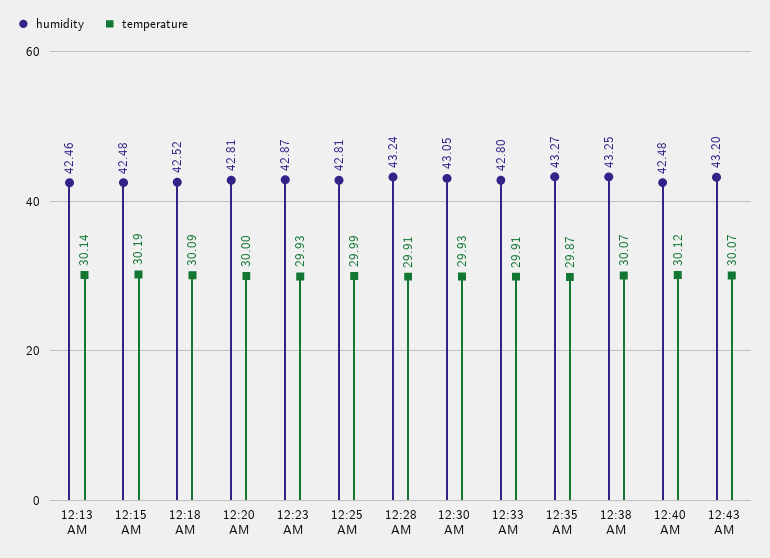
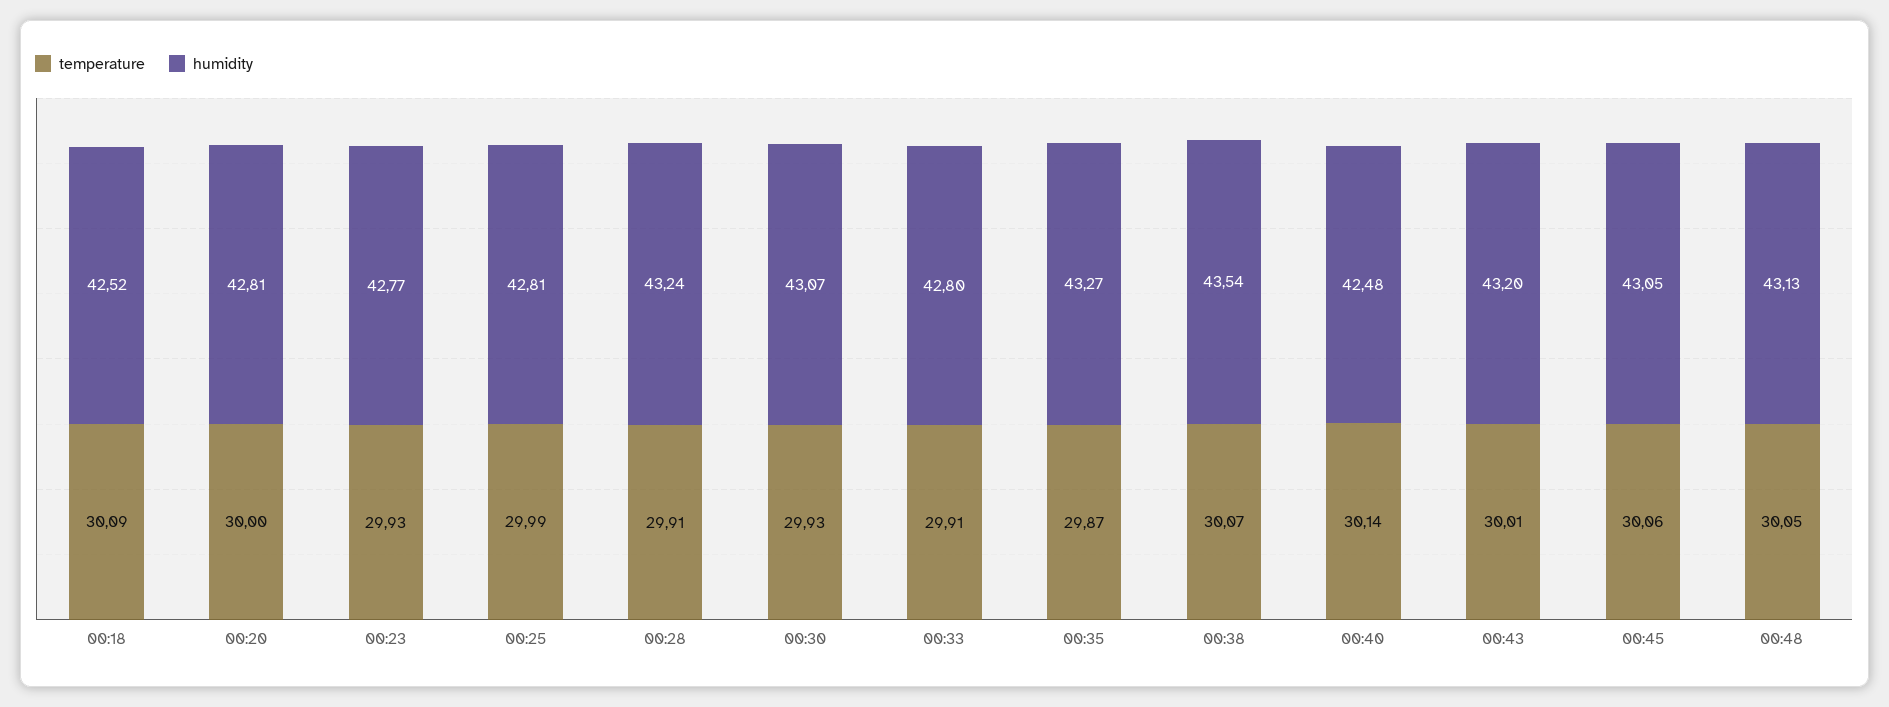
humidity, 12:13 AM: 42.46 -> none
temperature, 12:13 AM: 30.14 -> none
humidity, 12:15 AM: 42.48 -> none
temperature, 12:15 AM: 30.19 -> none
humidity, 12:23 AM: 42.87 -> 42.77
humidity, 12:30 AM: 43.05 -> 43.07
humidity, 12:38 AM: 43.25 -> 43.54
temperature, 12:40 AM: 30.12 -> 30.14
temperature, 12:43 AM: 30.07 -> 30.01
temperature, 00:45: none -> 30.06
humidity, 00:45: none -> 43.05
temperature, 00:48: none -> 30.05
humidity, 00:48: none -> 43.13

